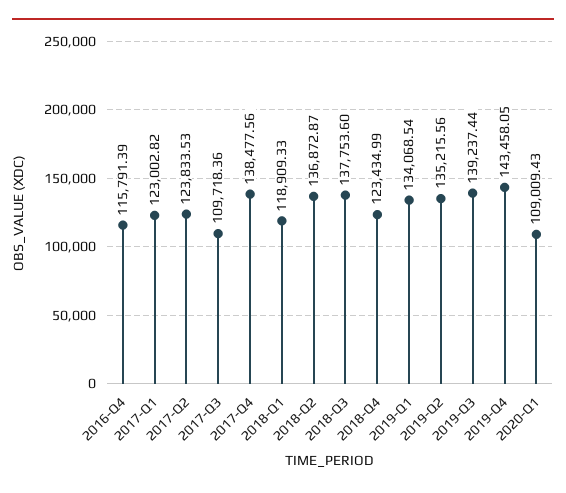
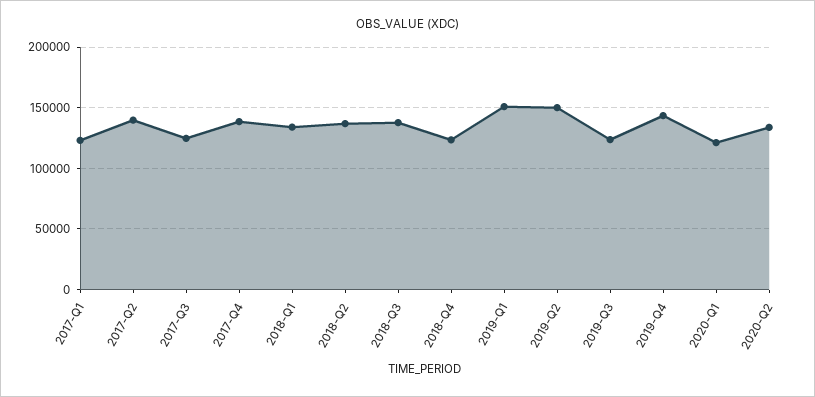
2016-Q4: 115791.39 -> none
2017-Q2: 123833.53 -> 140000
2017-Q3: 109718.36 -> 125000
2018-Q1: 118909.33 -> 135000
2019-Q1: 134068.54 -> 150000
2019-Q2: 135215.56 -> 150000
2019-Q3: 139237.44 -> 125000
2020-Q1: 109009.43 -> 120000
2020-Q2: none -> 135000

